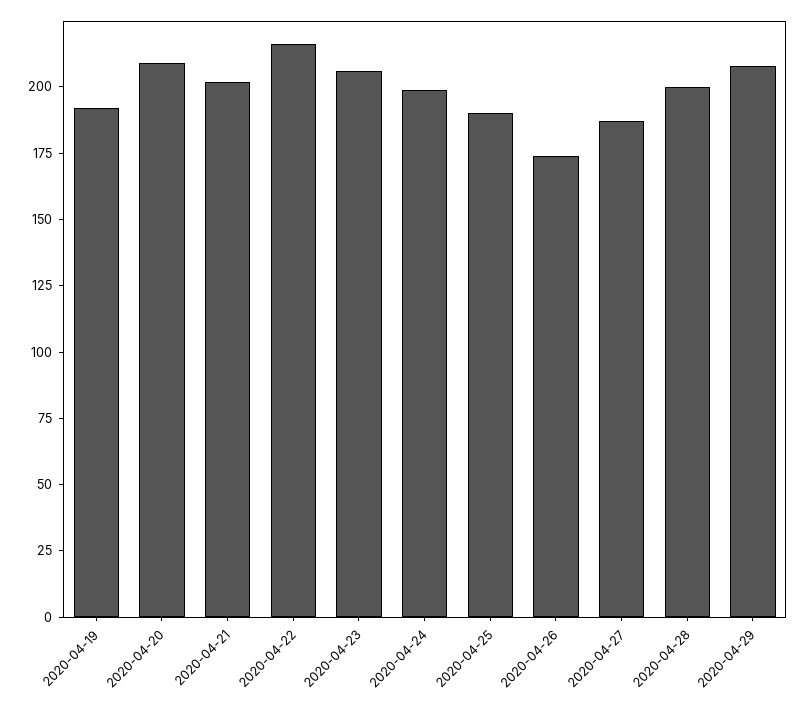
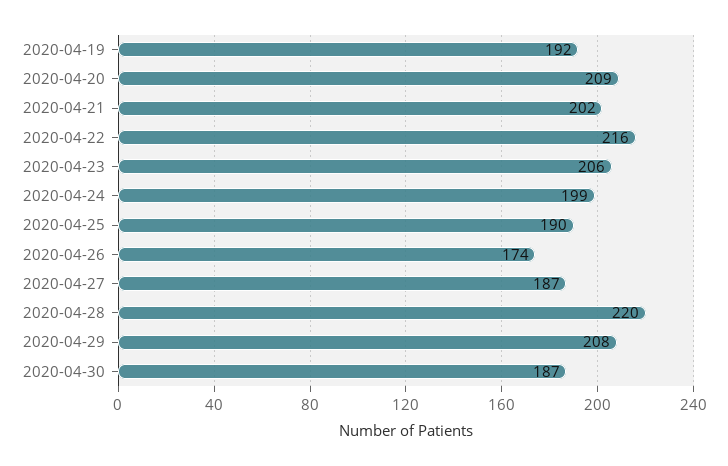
2020-04-28: 200 -> 220
2020-04-30: none -> 187

